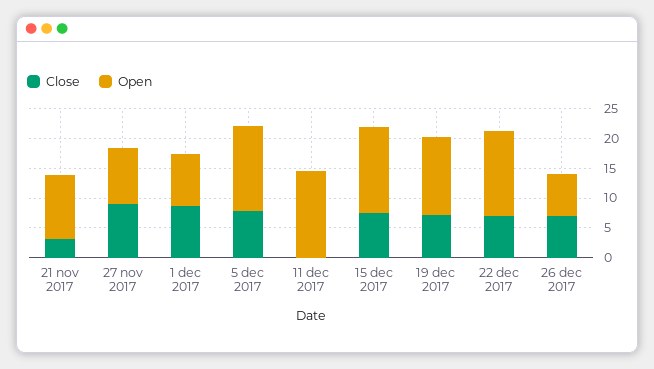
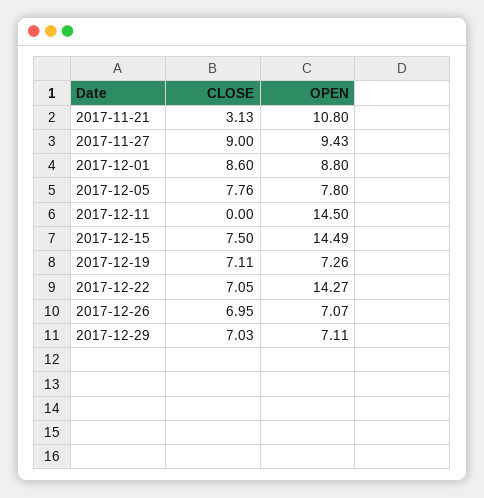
Open, 5 dec 2017: 15 -> 7.8
Open, 19 dec 2017: 12.5 -> 7.26
Close, 2017-12-29: none -> 7.03
Open, 2017-12-29: none -> 7.11

